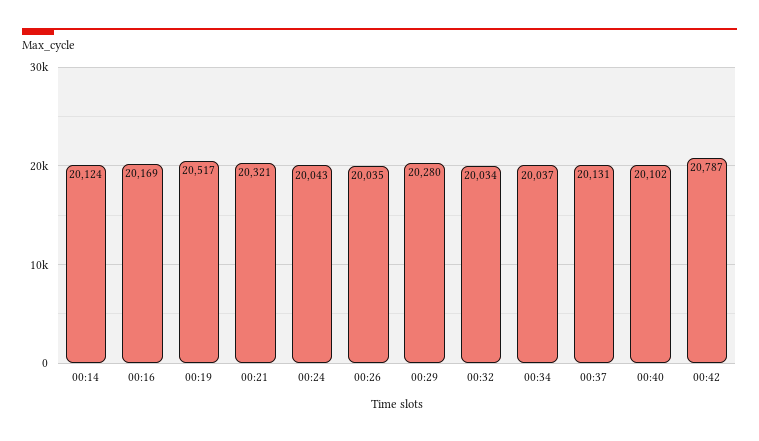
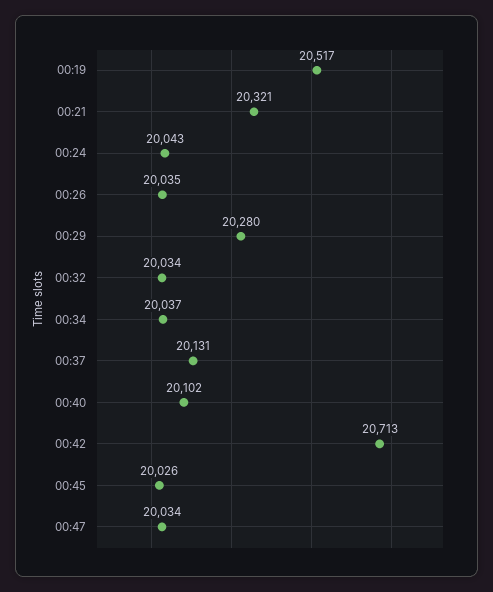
00:14: 20124 -> none
00:16: 20169 -> none
00:42: 20787 -> 20713
00:45: none -> 20026
00:47: none -> 20034

